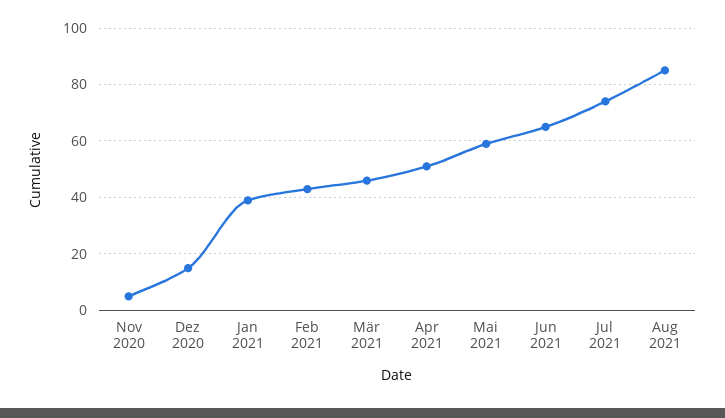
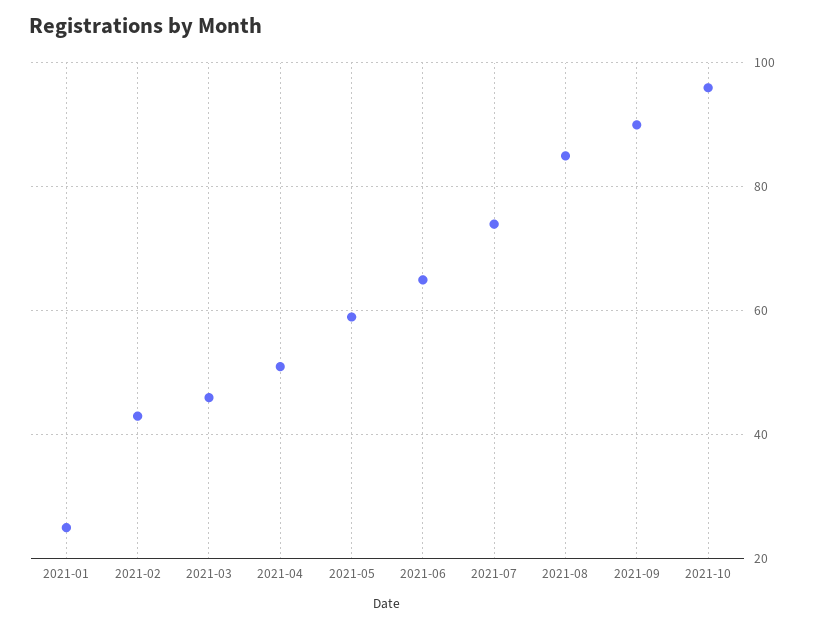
Nov 2020: 5 -> none
Dez 2020: 15 -> none
Jan 2021: 40 -> 25
2021-09: none -> 90
2021-10: none -> 95

